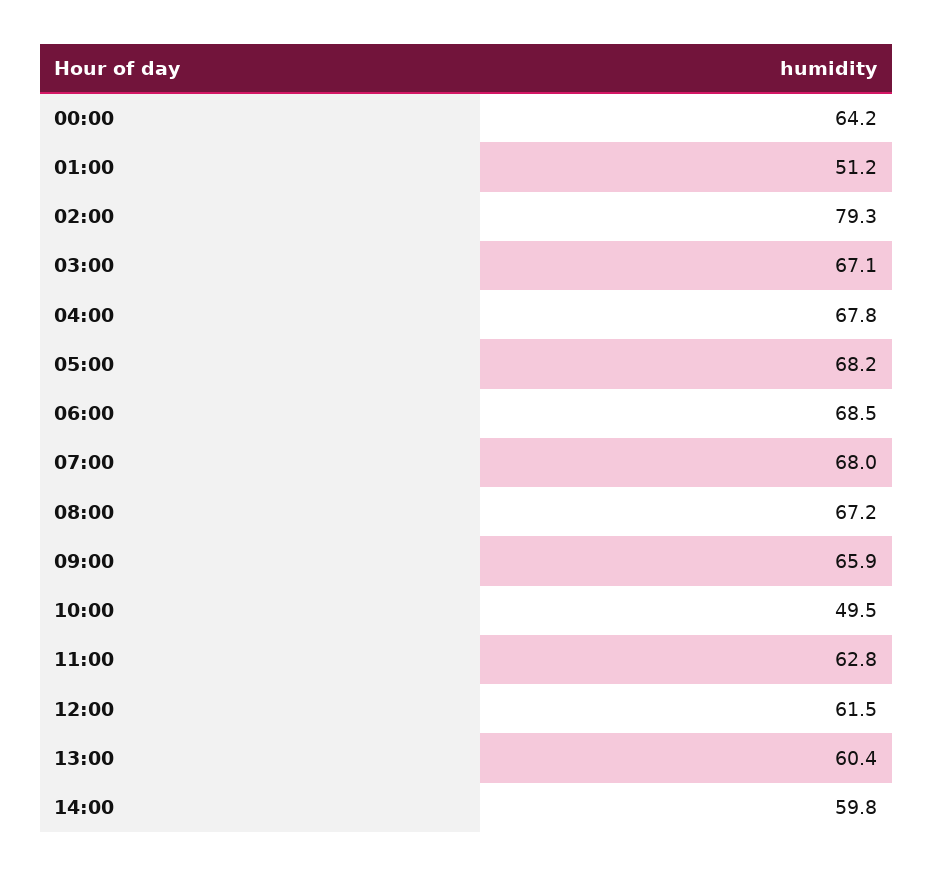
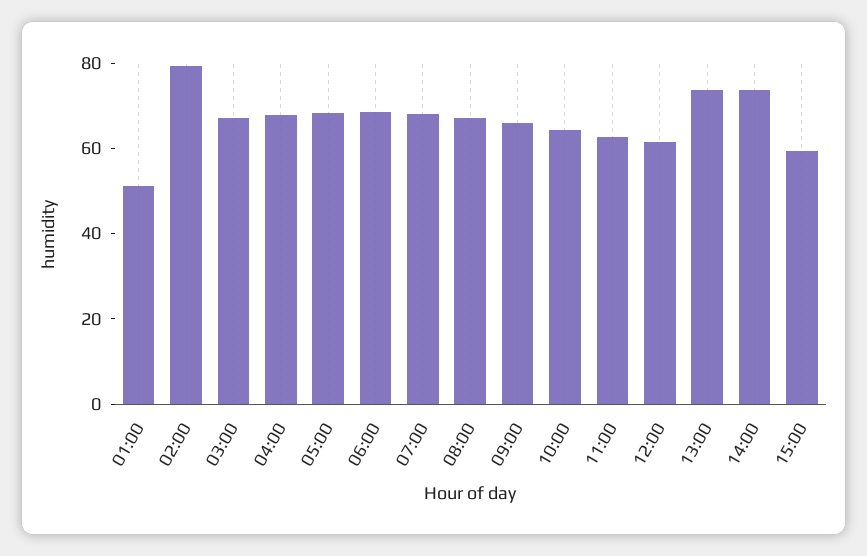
00:00: 64.2 -> none
10:00: 49.5 -> 65
13:00: 60.4 -> 75
14:00: 59.8 -> 75
15:00: none -> 60

